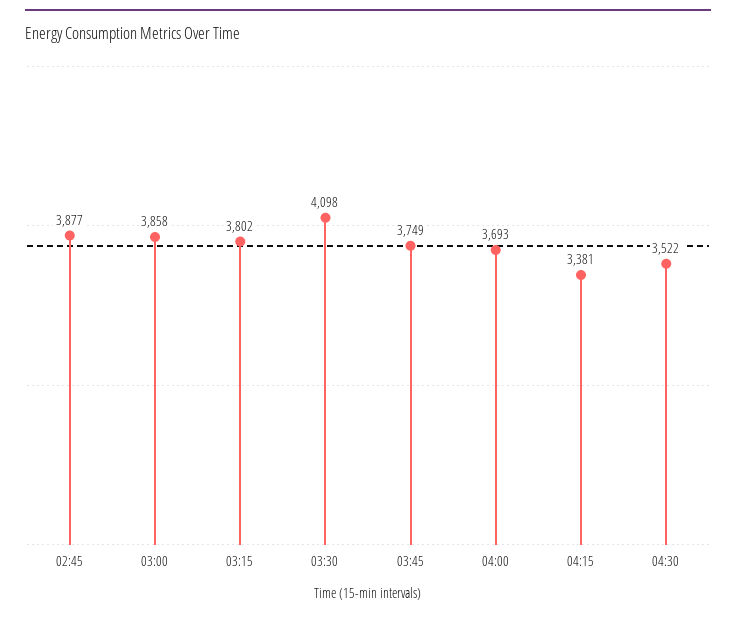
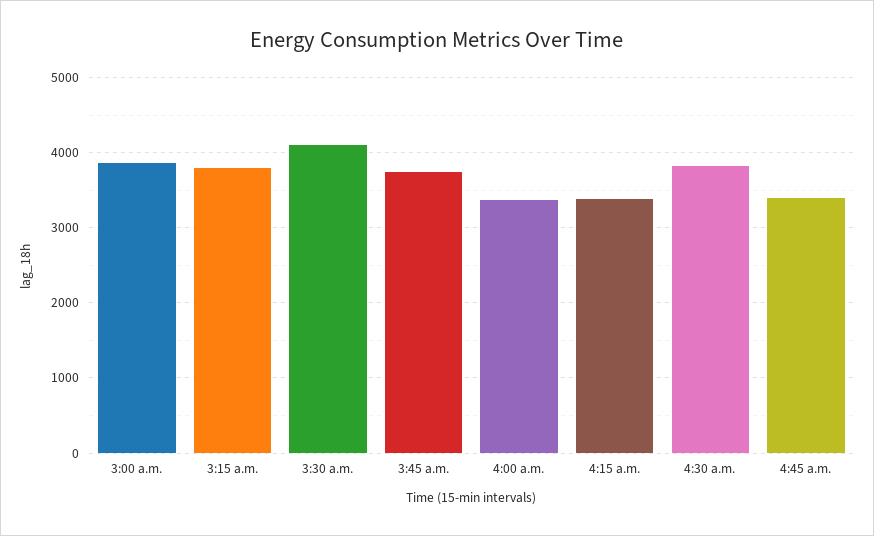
02:45: 3877 -> none
04:00: 3693 -> 3400
04:30: 3522 -> 3800
4:45 a.m.: none -> 3400

